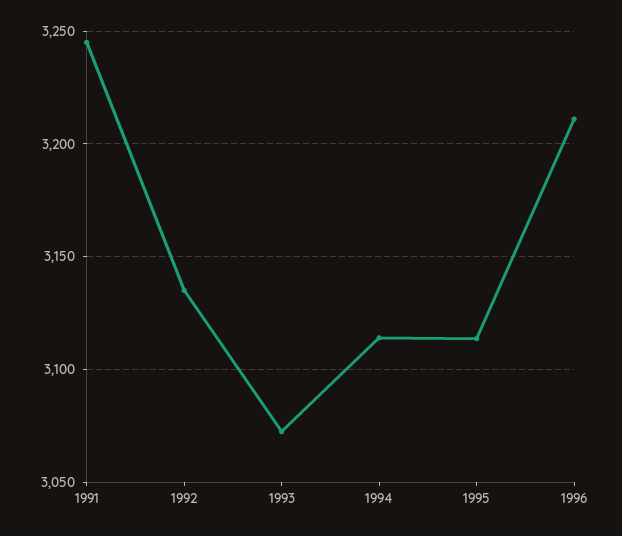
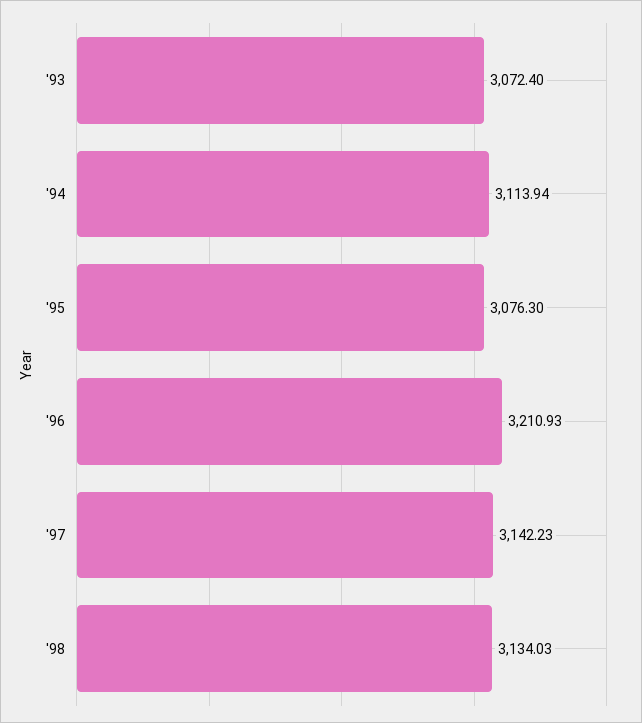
1991: 3245 -> none
1992: 3135 -> none
1995: 3115 -> 3076.3
'97: none -> 3142.23
'98: none -> 3134.03

